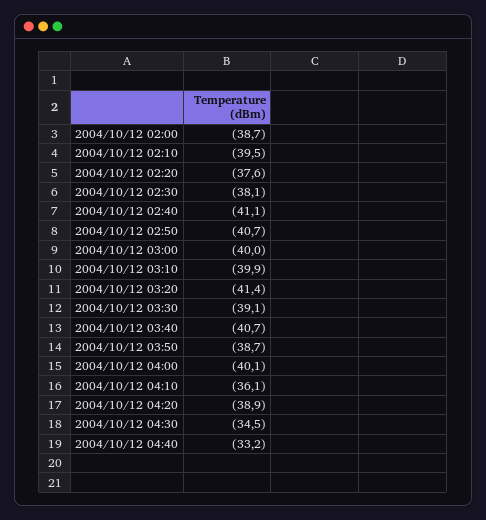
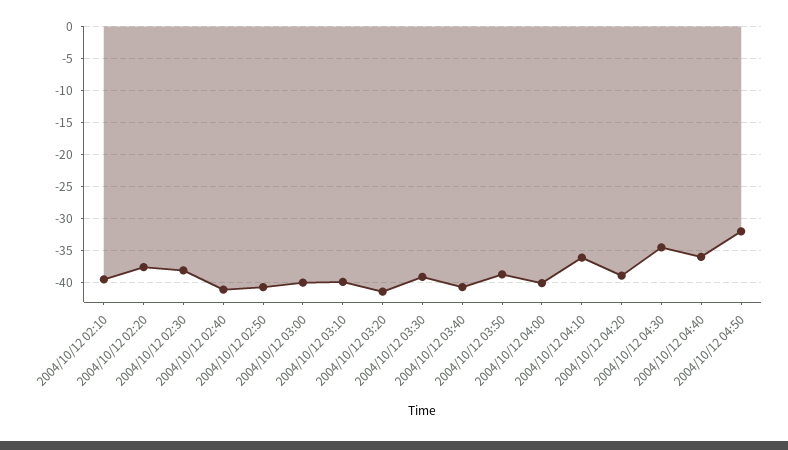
2004/10/12 02:00: -38.7 -> none
2004/10/12 04:40: -33.2 -> -36
2004/10/12 04:50: none -> -32

